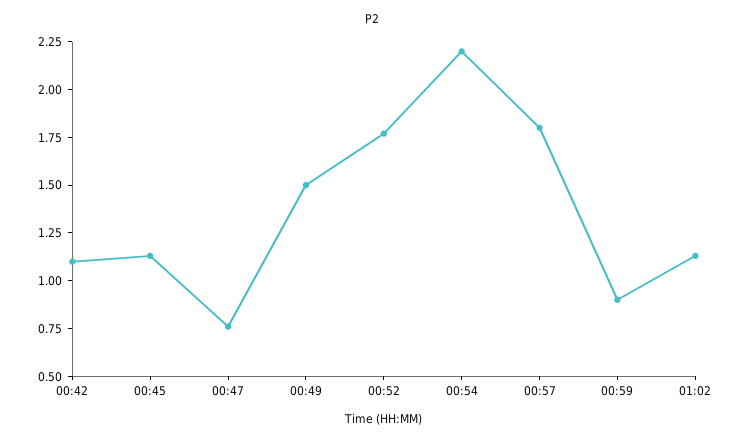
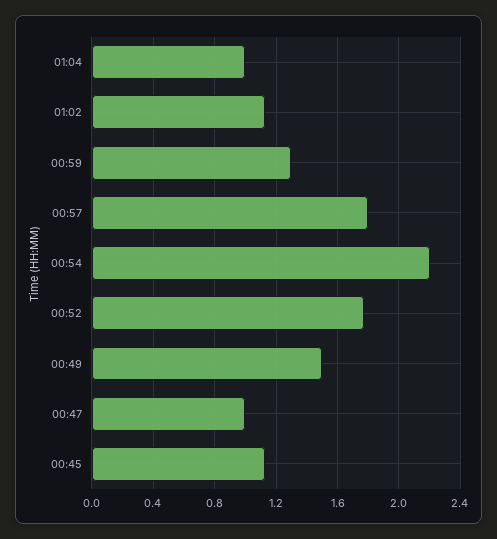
00:42: 1.1 -> none
00:47: 0.75 -> 1
00:59: 0.9 -> 1.3
01:04: none -> 1

